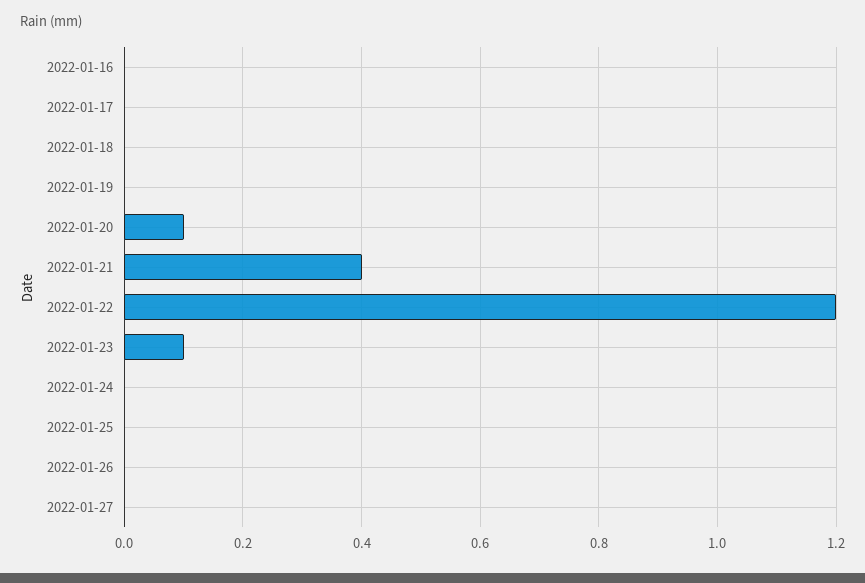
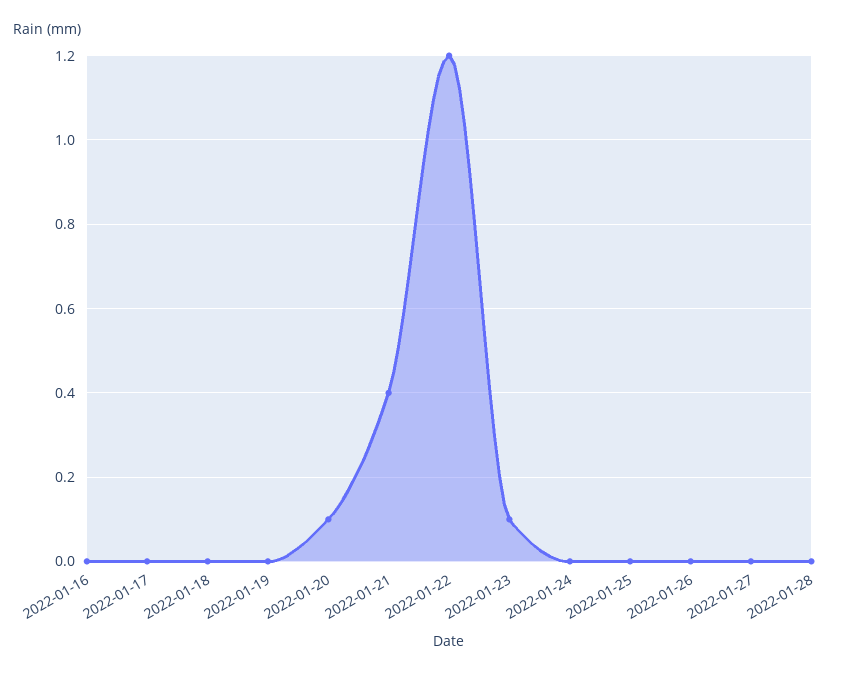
2022-01-28: none -> 0

